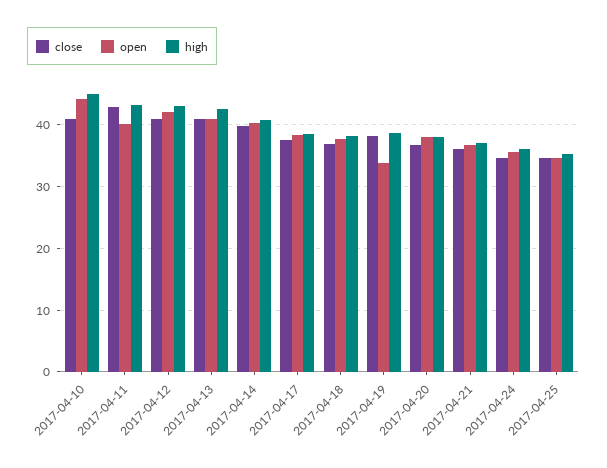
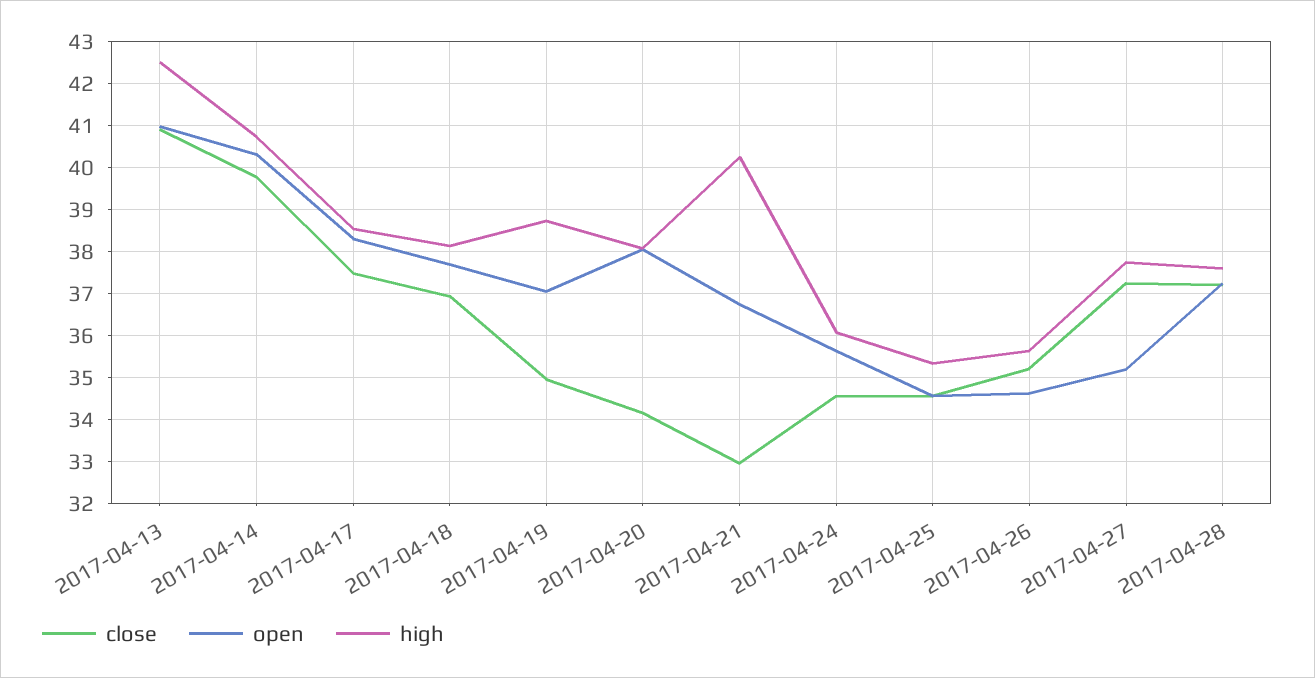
close, 2017-04-10: 41 -> none
open, 2017-04-10: 44 -> none
high, 2017-04-10: 45 -> none
close, 2017-04-11: 43 -> none
open, 2017-04-11: 40 -> none
high, 2017-04-11: 43 -> none
close, 2017-04-12: 41 -> none
open, 2017-04-12: 42 -> none
high, 2017-04-12: 43 -> none
close, 2017-04-19: 38 -> 35
open, 2017-04-19: 34 -> 37
close, 2017-04-20: 37 -> 34.2
close, 2017-04-21: 36 -> 33
high, 2017-04-21: 37 -> 40.2
close, 2017-04-26: none -> 35.2
open, 2017-04-26: none -> 34.6
high, 2017-04-26: none -> 35.6
close, 2017-04-27: none -> 37.2
open, 2017-04-27: none -> 35.2
high, 2017-04-27: none -> 37.8
close, 2017-04-28: none -> 37.2
open, 2017-04-28: none -> 37.2
high, 2017-04-28: none -> 37.6

